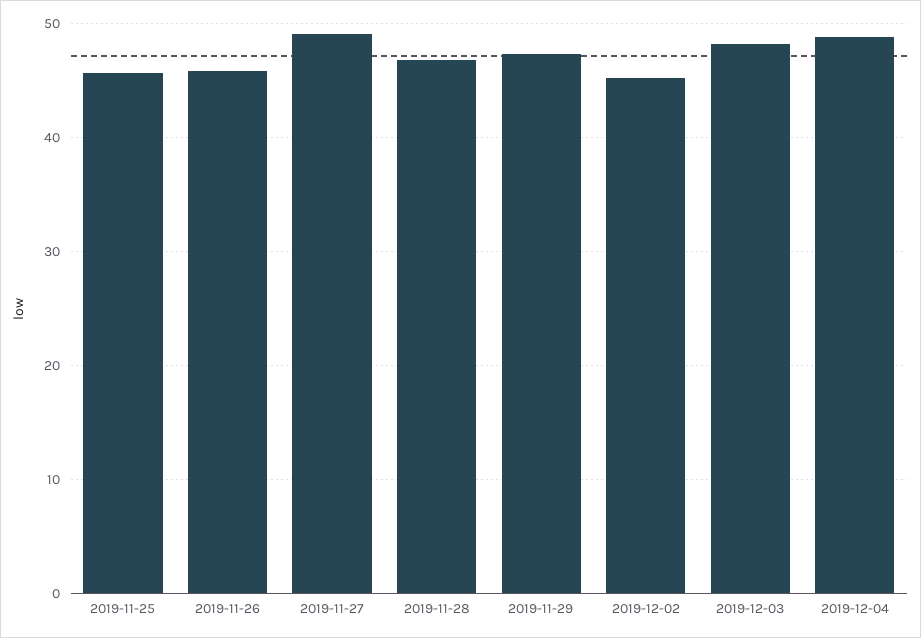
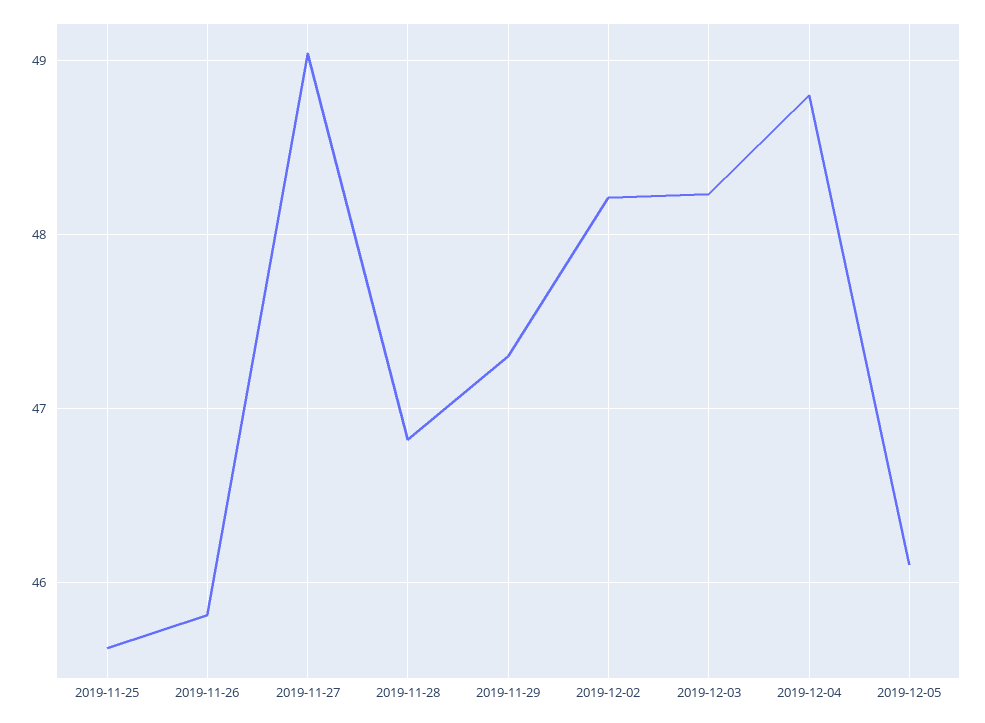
2019-12-02: 45 -> 48.2
2019-12-05: none -> 46.1

